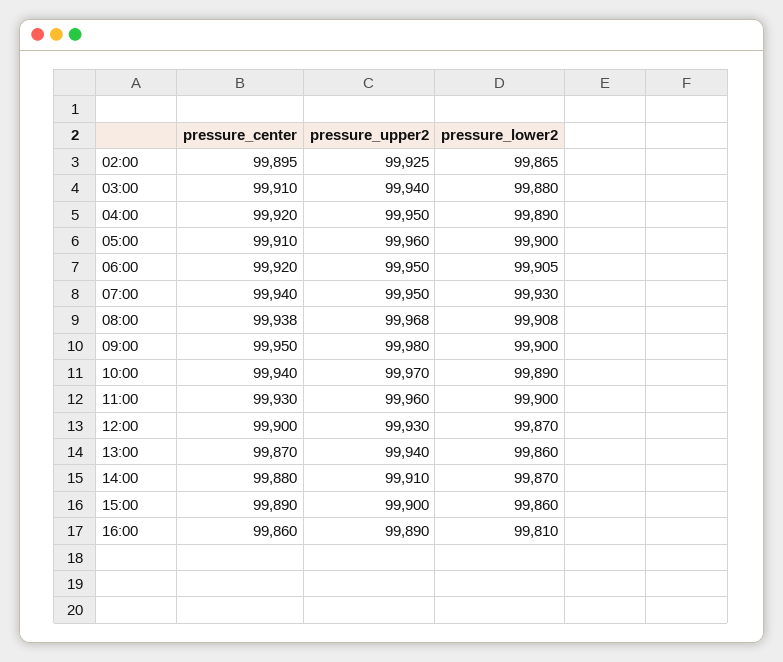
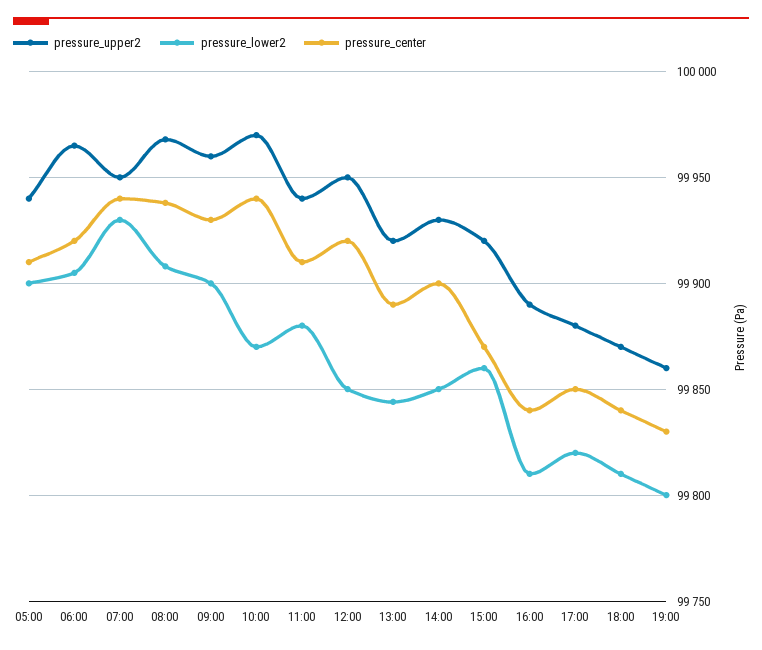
pressure_center, 02:00: 99895 -> none
pressure_upper2, 02:00: 99925 -> none
pressure_lower2, 02:00: 99865 -> none
pressure_center, 03:00: 99910 -> none
pressure_upper2, 03:00: 99940 -> none
pressure_lower2, 03:00: 99880 -> none
pressure_center, 04:00: 99920 -> none
pressure_upper2, 04:00: 99950 -> none
pressure_lower2, 04:00: 99890 -> none
pressure_upper2, 05:00: 99960 -> 99940
pressure_upper2, 06:00: 99950 -> 99965
pressure_center, 09:00: 99950 -> 99930
pressure_upper2, 09:00: 99980 -> 99960
pressure_lower2, 10:00: 99890 -> 99870
pressure_center, 11:00: 99930 -> 99910
pressure_upper2, 11:00: 99960 -> 99940
pressure_lower2, 11:00: 99900 -> 99880
pressure_center, 12:00: 99900 -> 99920
pressure_upper2, 12:00: 99930 -> 99950
pressure_lower2, 12:00: 99870 -> 99850
pressure_center, 13:00: 99870 -> 99890
pressure_upper2, 13:00: 99940 -> 99920
pressure_lower2, 13:00: 99860 -> 99845
pressure_center, 14:00: 99880 -> 99900
pressure_upper2, 14:00: 99910 -> 99930
pressure_lower2, 14:00: 99870 -> 99850
pressure_center, 15:00: 99890 -> 99870
pressure_upper2, 15:00: 99900 -> 99920
pressure_center, 16:00: 99860 -> 99840
pressure_upper2, 17:00: none -> 99880
pressure_lower2, 17:00: none -> 99820
pressure_center, 17:00: none -> 99850
pressure_upper2, 18:00: none -> 99870
pressure_lower2, 18:00: none -> 99810
pressure_center, 18:00: none -> 99840
pressure_upper2, 19:00: none -> 99860
pressure_lower2, 19:00: none -> 99800
pressure_center, 19:00: none -> 99830

